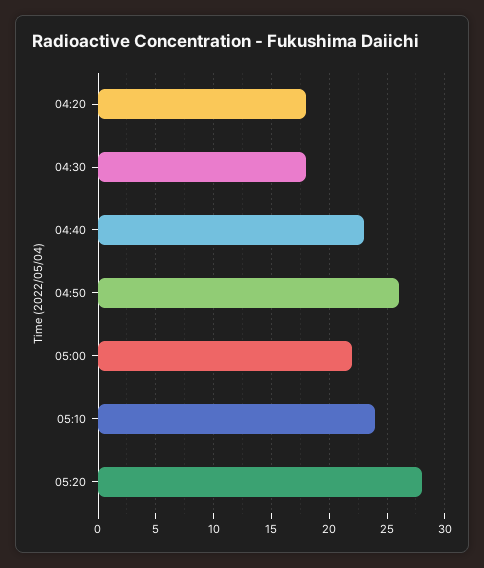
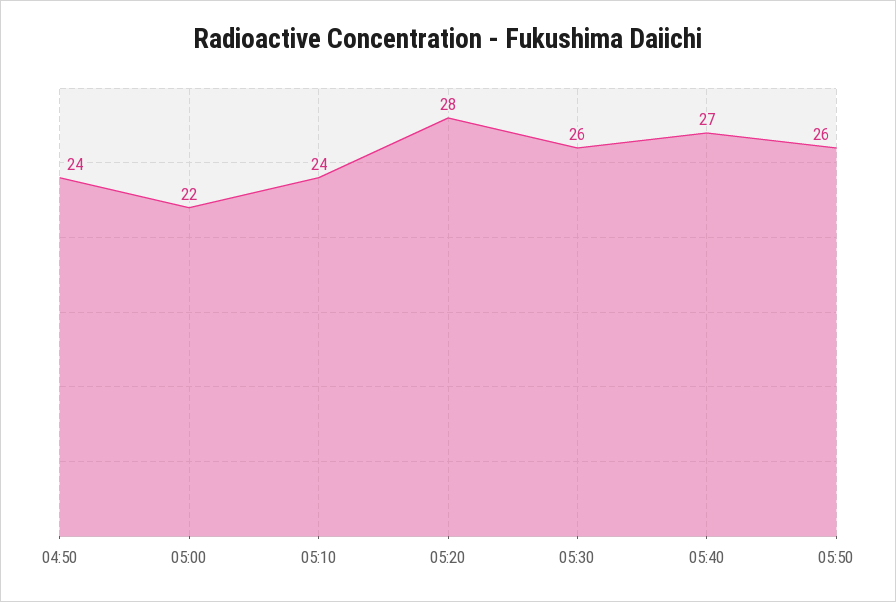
04:20: 18 -> none
04:30: 18 -> none
04:40: 23 -> none
04:50: 26 -> 24
05:30: none -> 26
05:40: none -> 27
05:50: none -> 26

